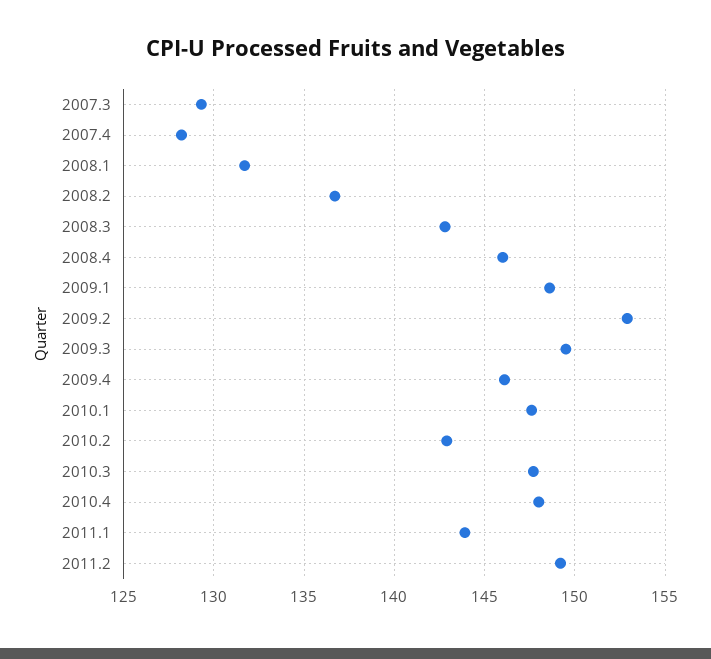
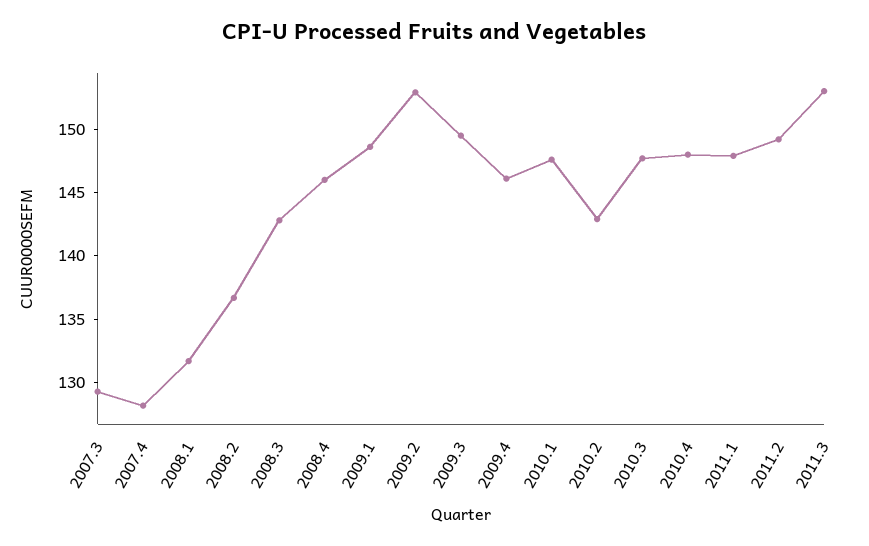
2011.1: 144 -> 148
2011.3: none -> 153

